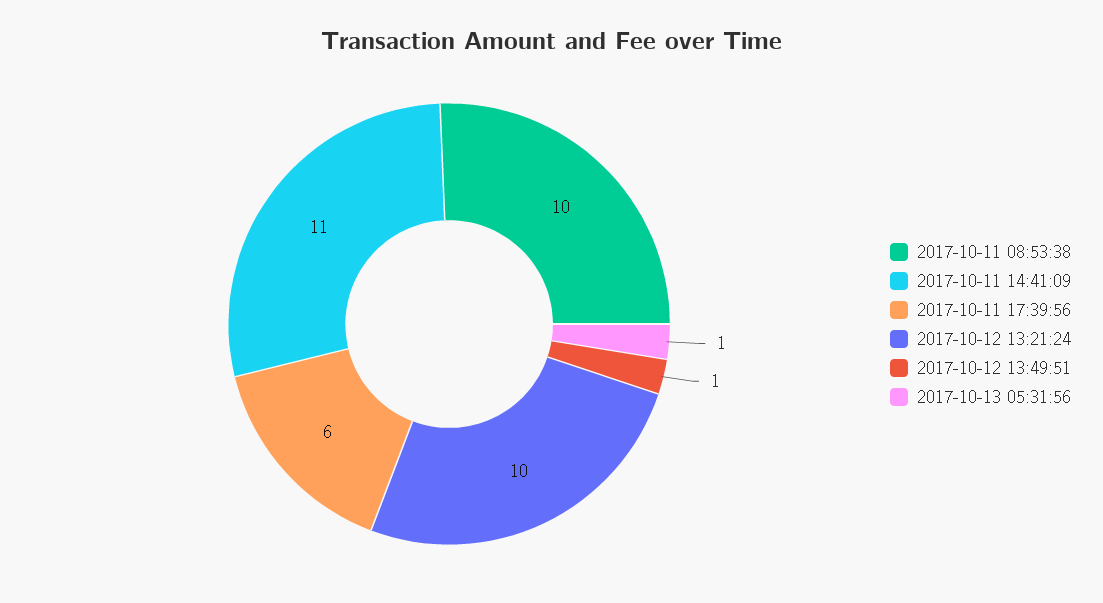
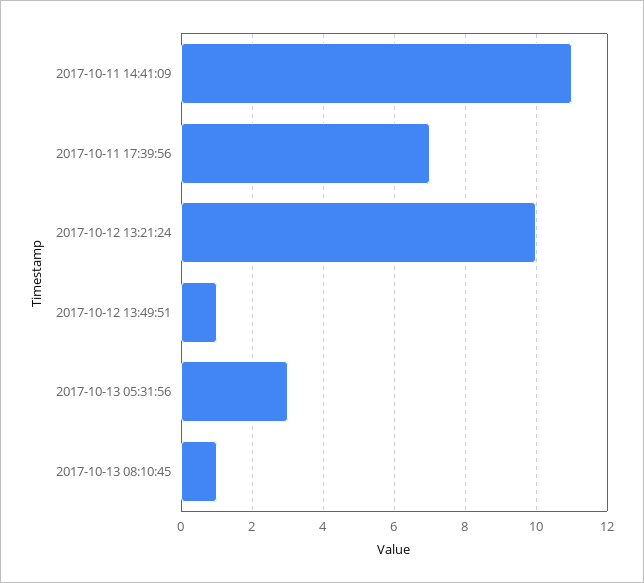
2017-10-11 08:53:38: 10 -> none
2017-10-11 17:39:56: 6 -> 7
2017-10-13 05:31:56: 1 -> 3
2017-10-13 08:10:45: none -> 1

